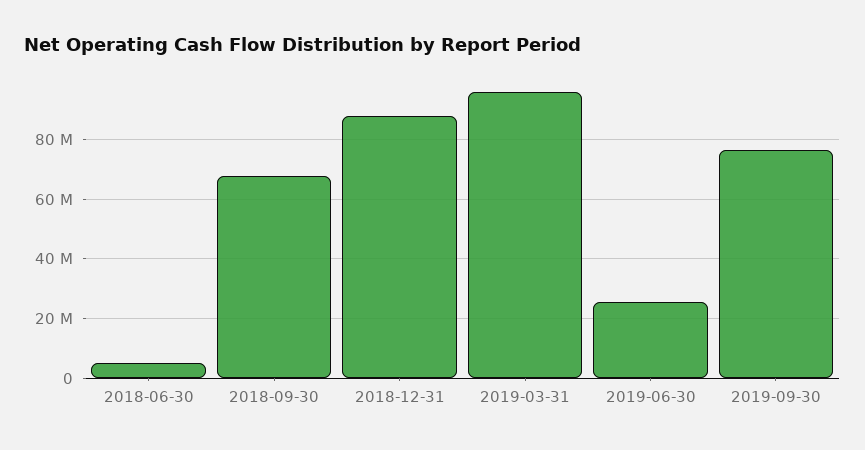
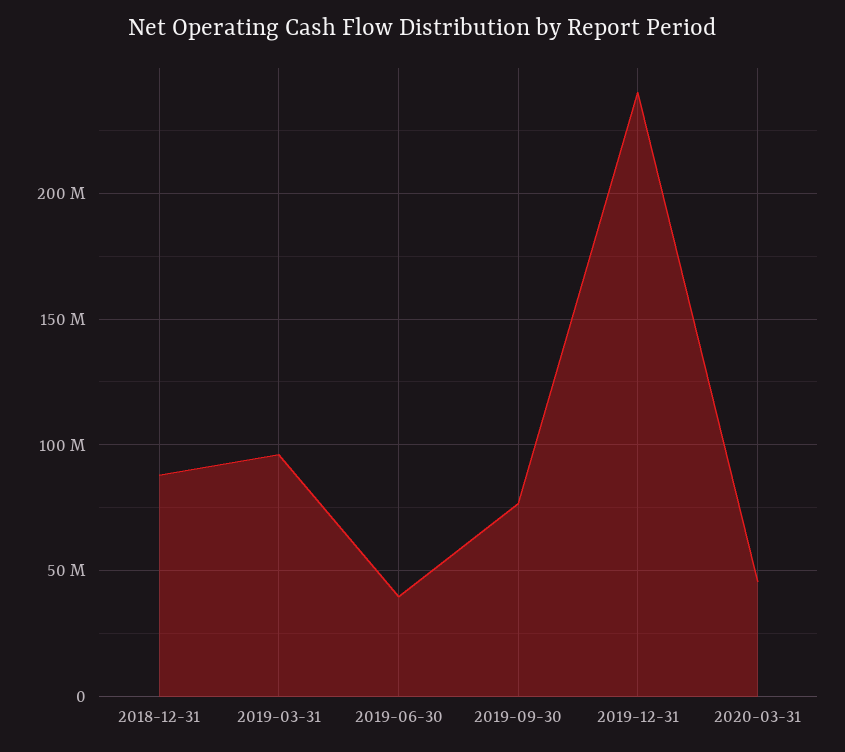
2018-06-30: 5000000 -> none
2018-09-30: 67500000 -> none
2019-06-30: 25000000 -> 40000000
2019-12-31: none -> 240000000
2020-03-31: none -> 45000000

